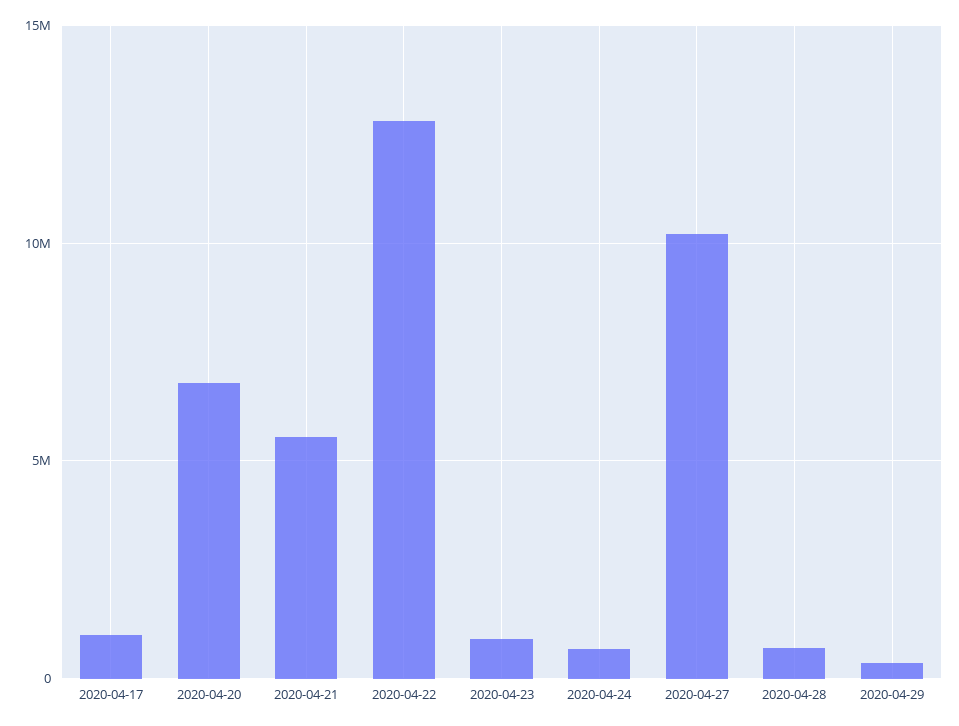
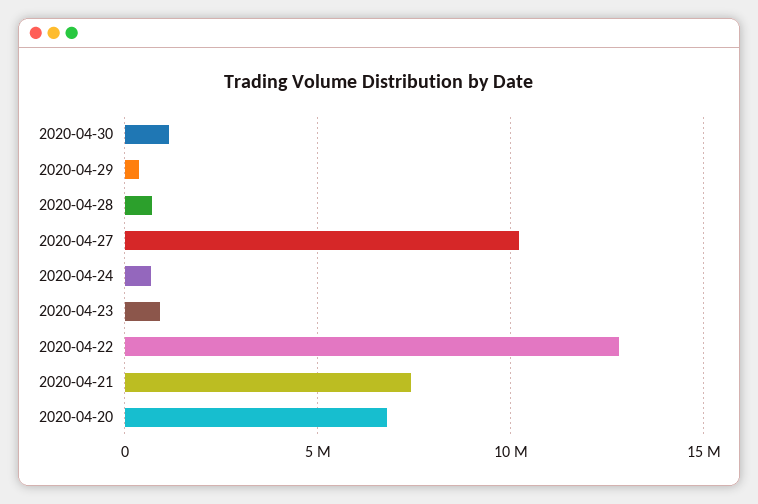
2020-04-17: 1000000 -> none
2020-04-21: 5500000 -> 7500000
2020-04-30: none -> 1000000

